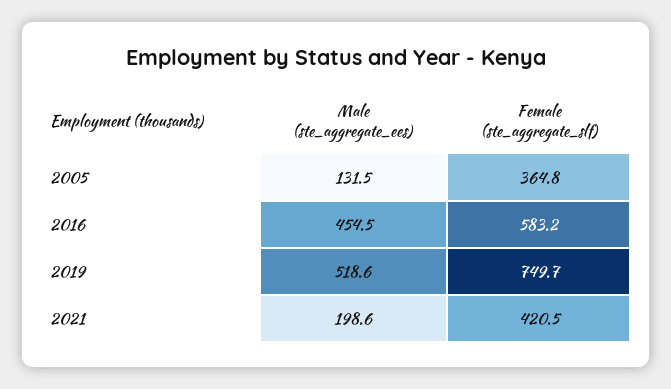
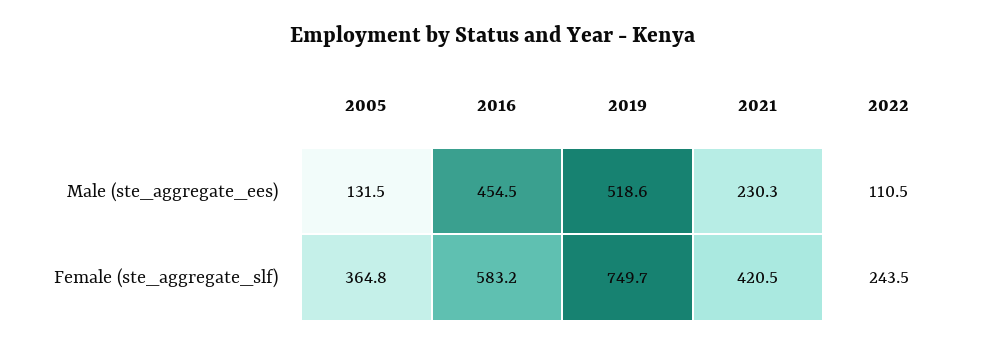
Male (ste_aggregate_ees), 2021: 198.6 -> 230.3
Male (ste_aggregate_ees), 2022: none -> 110.5
Female (ste_aggregate_slf), 2022: none -> 243.5

